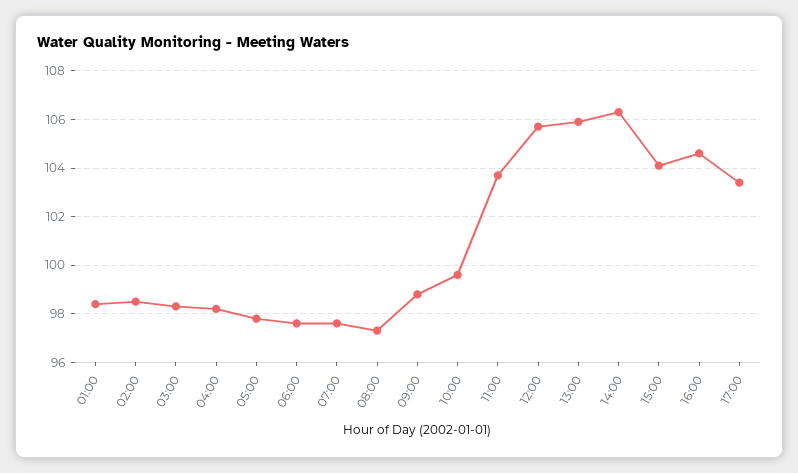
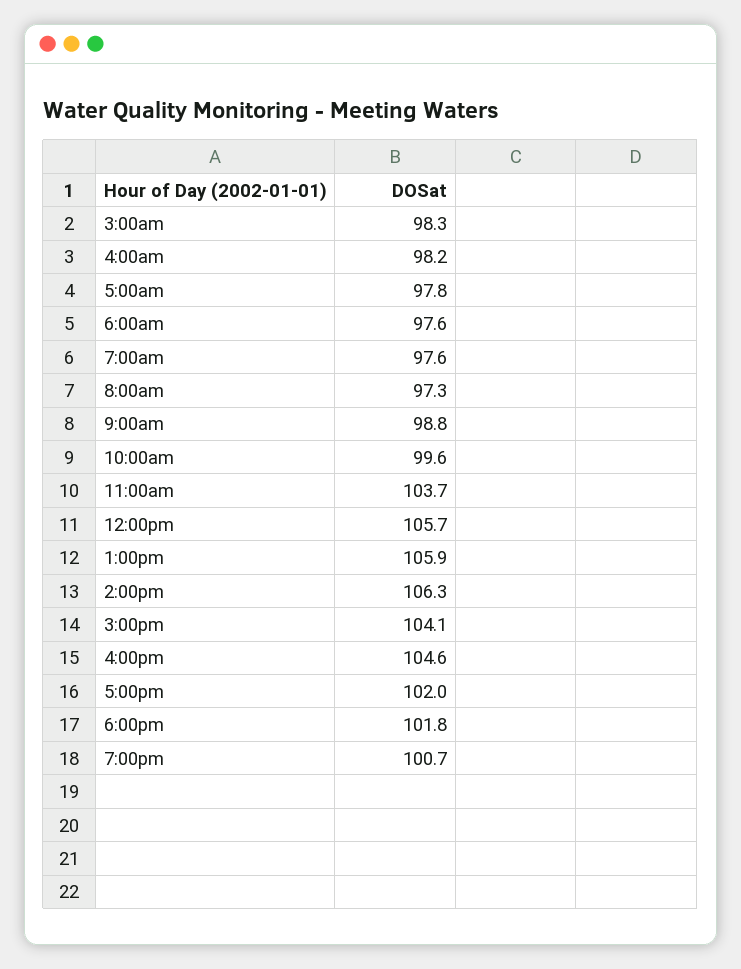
01:00: 98.5 -> none
02:00: 98.5 -> none
17:00: 103.5 -> 102
6:00pm: none -> 101.8
7:00pm: none -> 100.7

